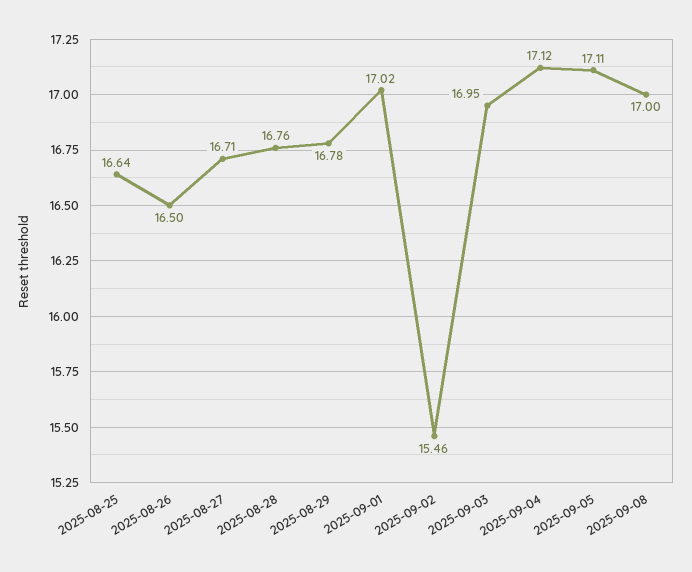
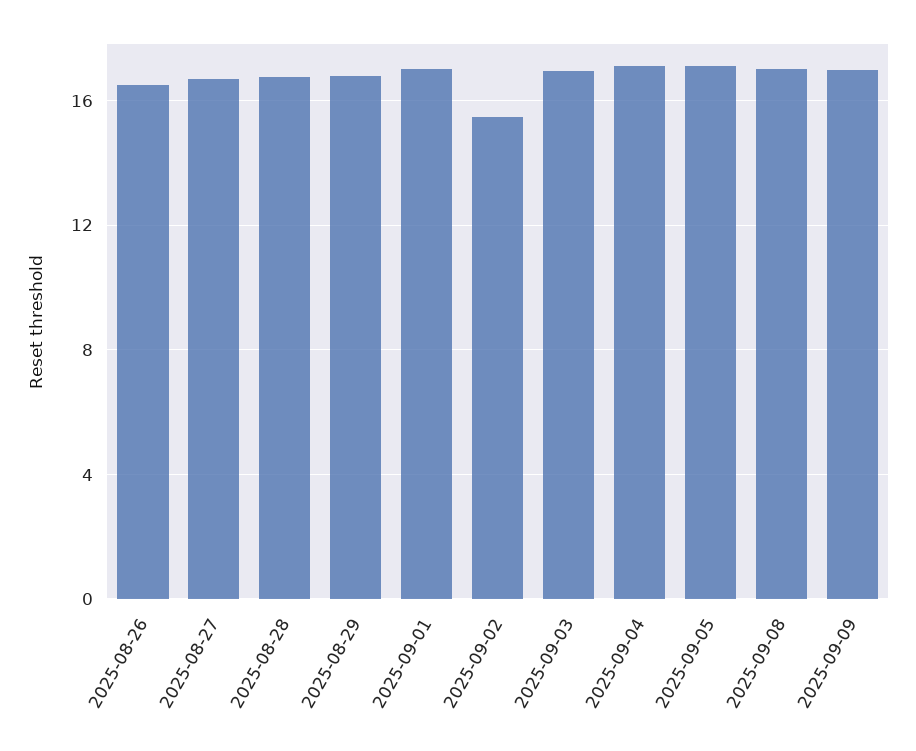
2025-08-25: 16.64 -> none
2025-09-09: none -> 17

